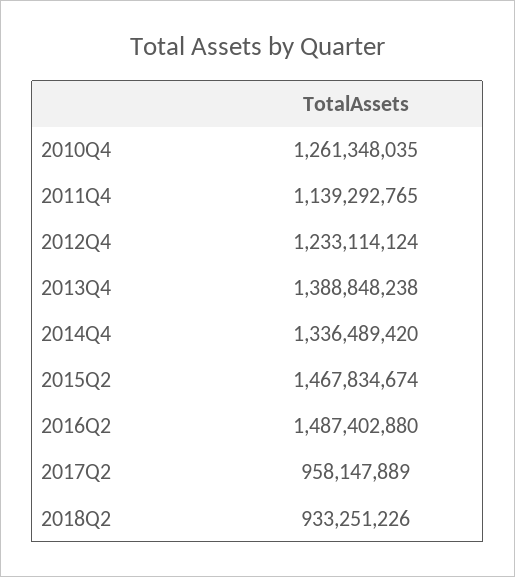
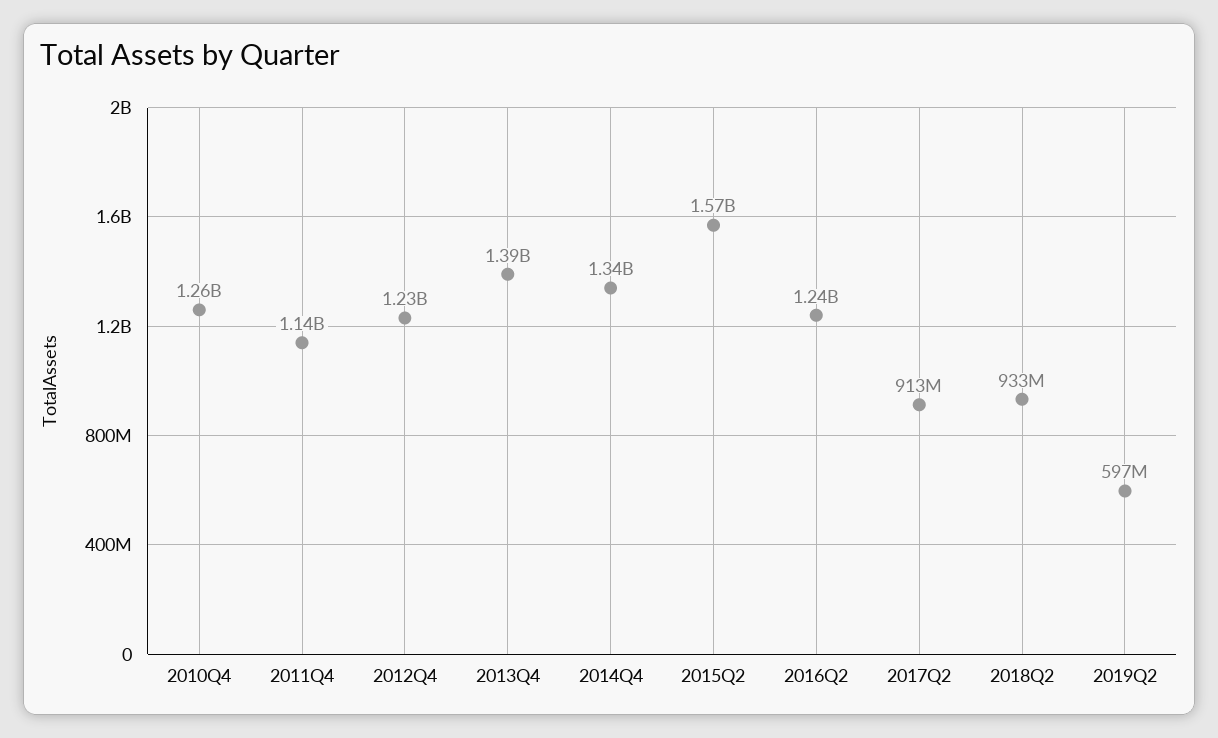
2015Q2: 1467834674 -> 1570000000
2016Q2: 1487402880 -> 1240000000
2017Q2: 958147889 -> 913000000
2019Q2: none -> 597000000

